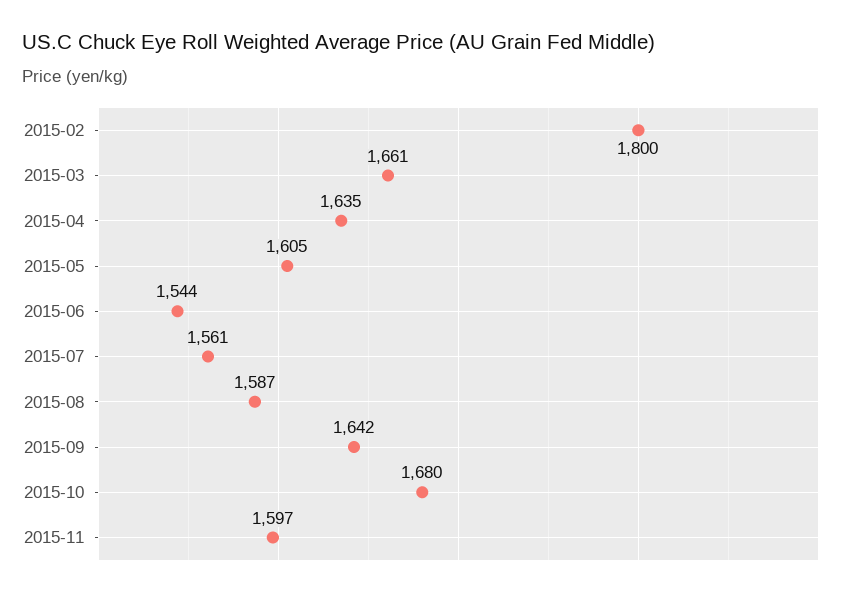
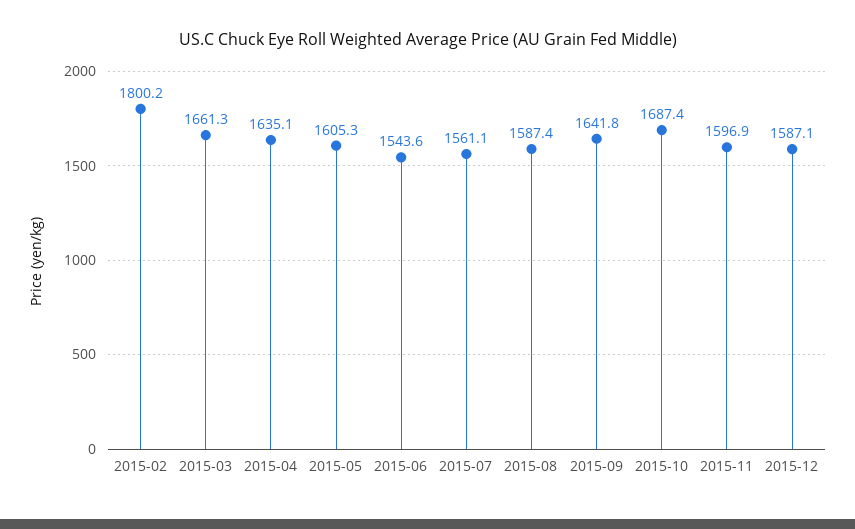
2015-10: 1680 -> 1687.4
2015-12: none -> 1587.1

